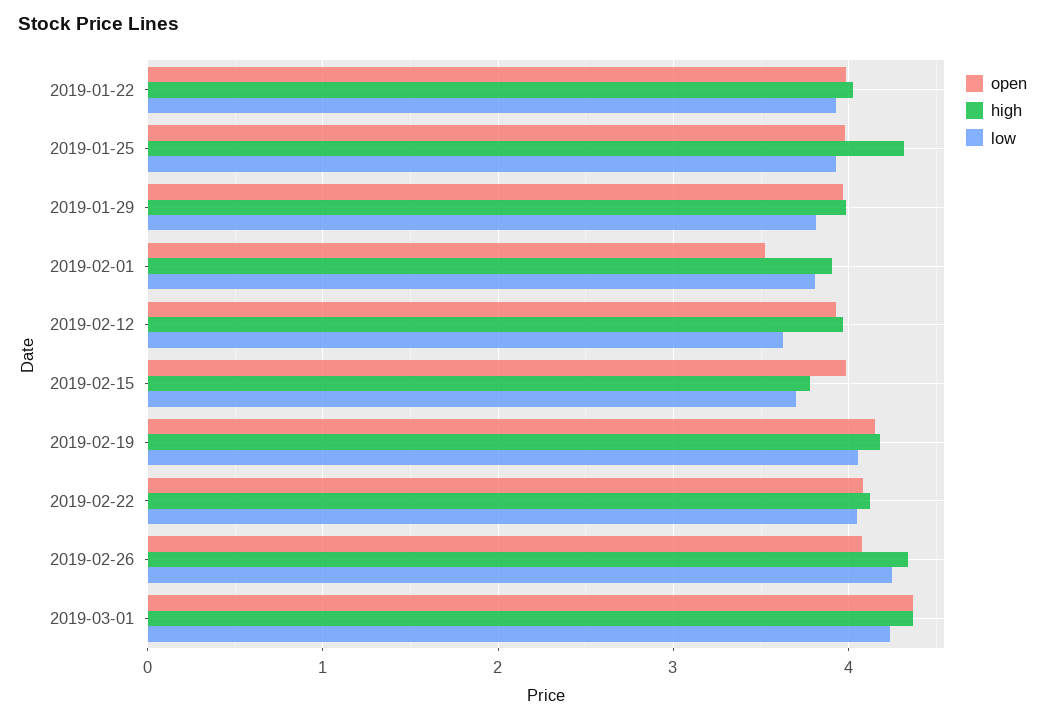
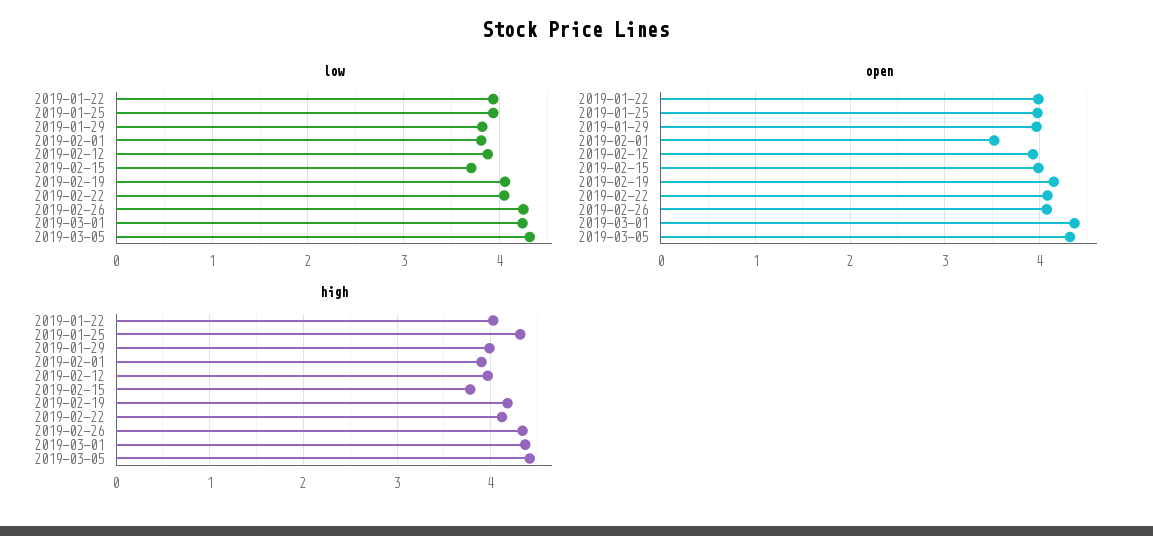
low, 2019-02-12: 3.6 -> 3.9
low, 2019-03-05: none -> 4.3
open, 2019-03-05: none -> 4.3
high, 2019-03-05: none -> 4.4

